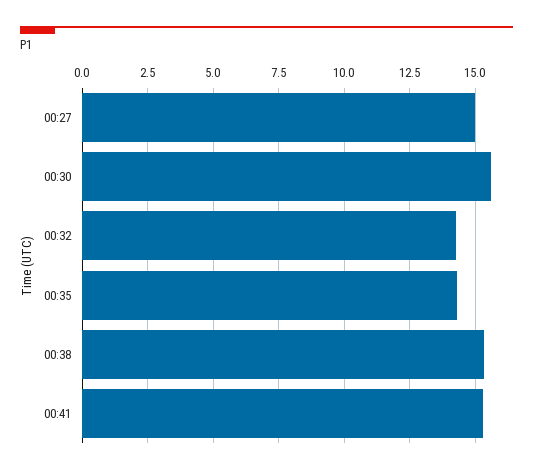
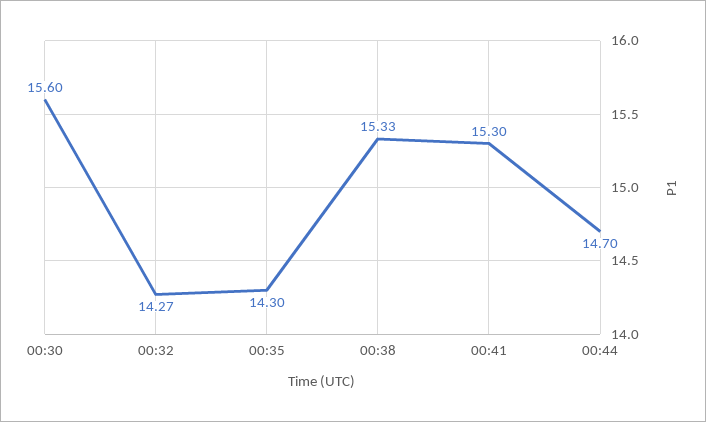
00:27: 15 -> none
00:44: none -> 14.7

